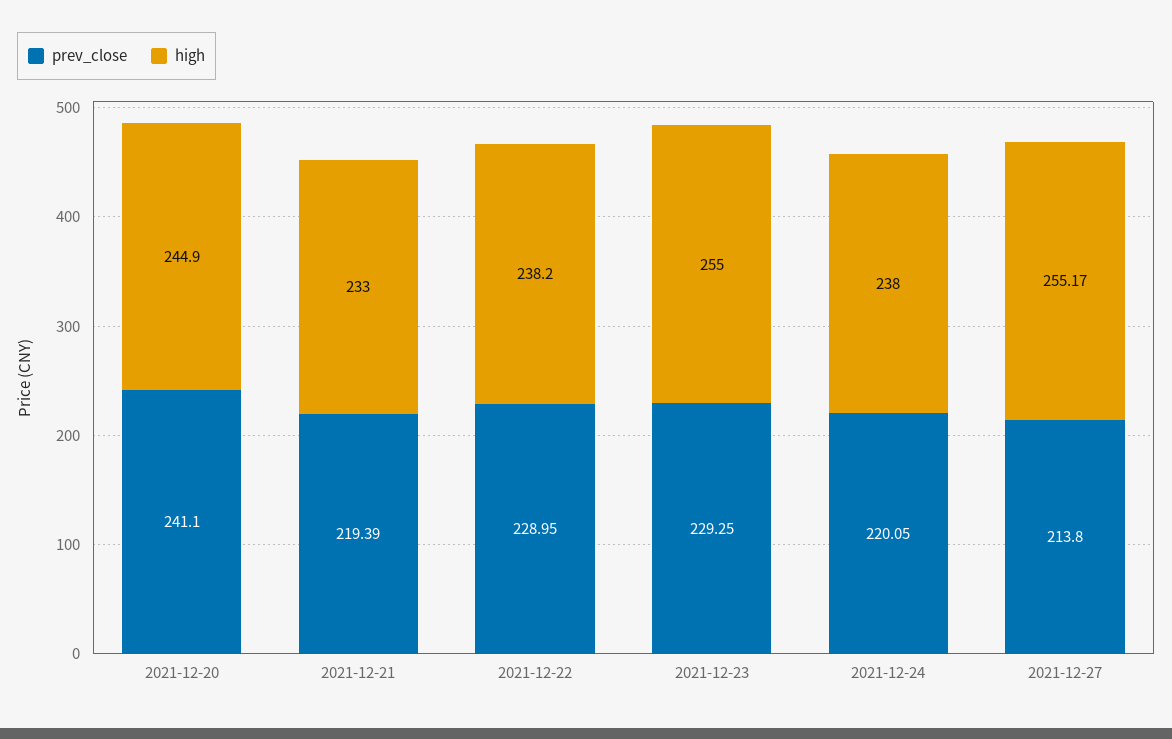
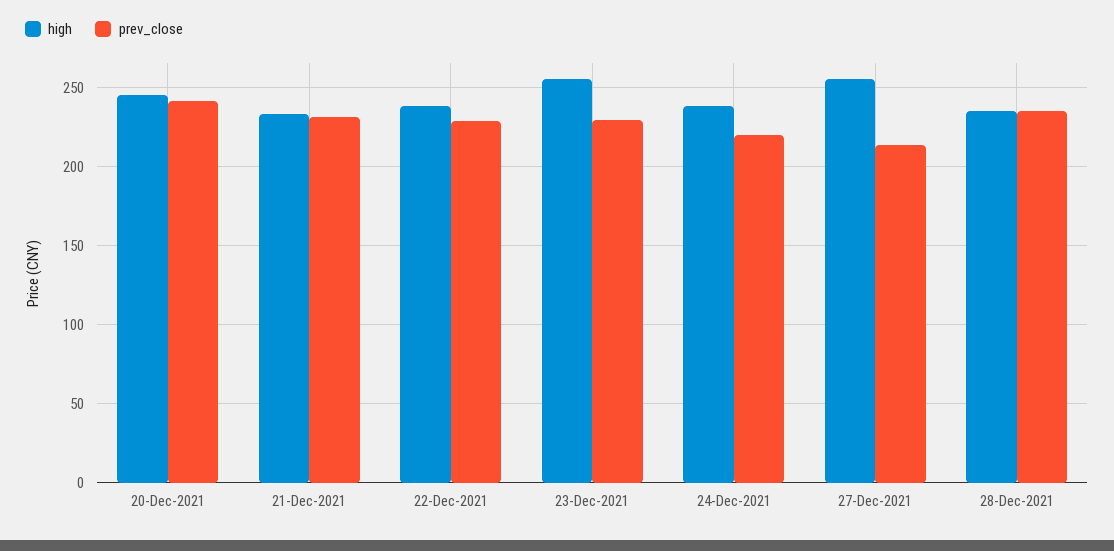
prev_close, 2021-12-21: 219.39 -> 230
high, 28-Dec-2021: none -> 235
prev_close, 28-Dec-2021: none -> 235

